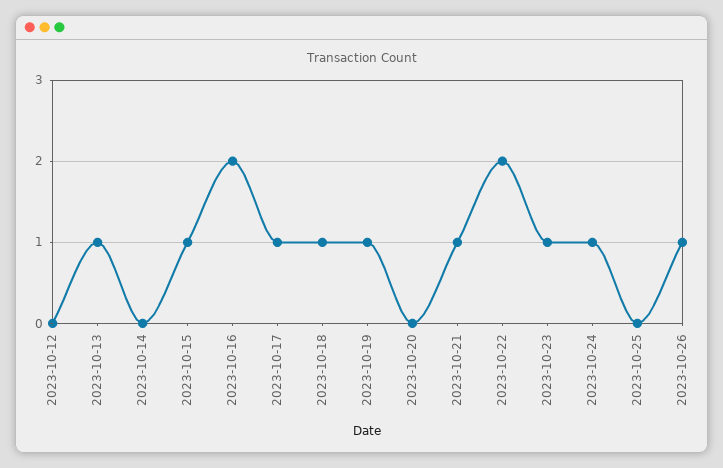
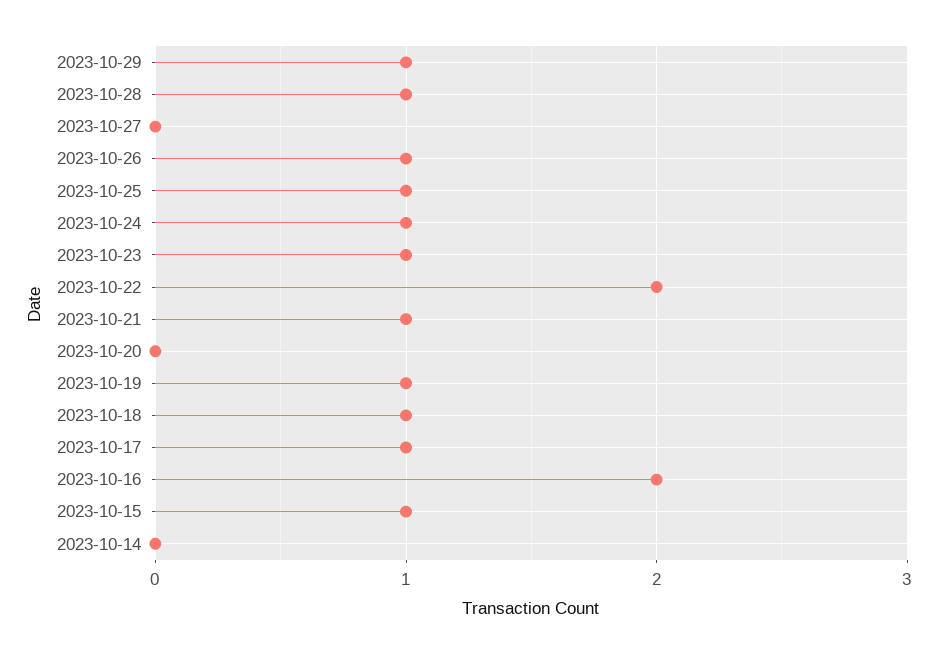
2023-10-12: 0 -> none
2023-10-13: 1 -> none
2023-10-25: 0 -> 1
2023-10-29: none -> 1
2023-10-28: none -> 1
2023-10-27: none -> 0

